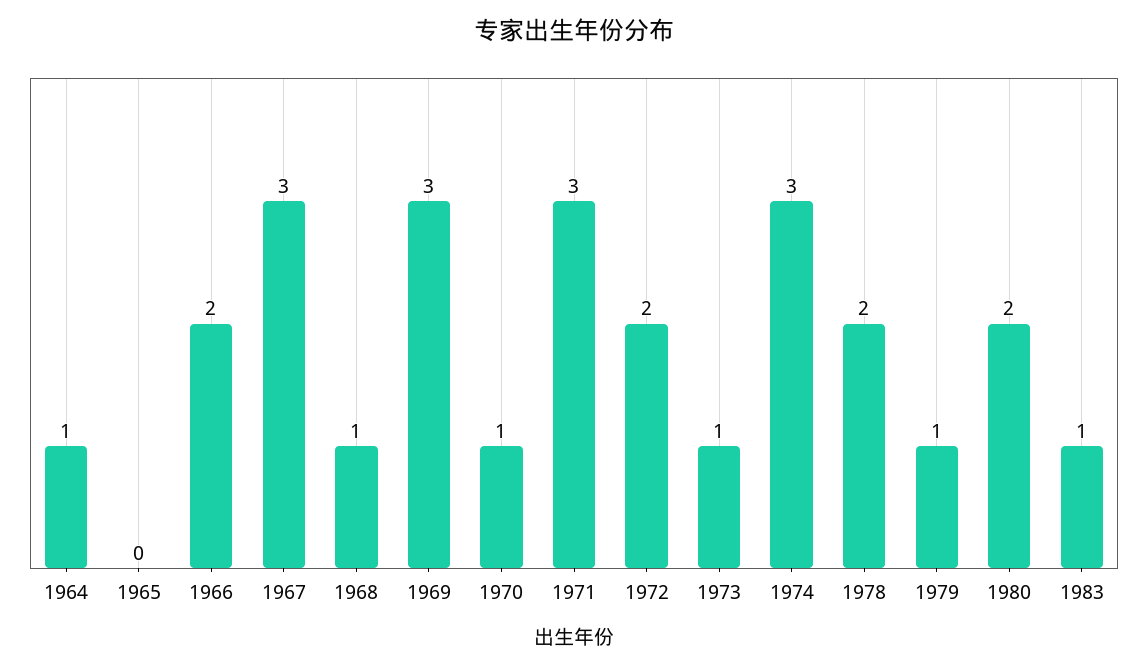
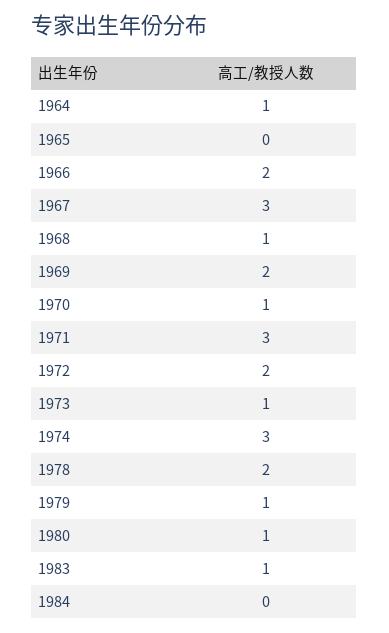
1969: 3 -> 2
1980: 2 -> 1
1984: none -> 0

